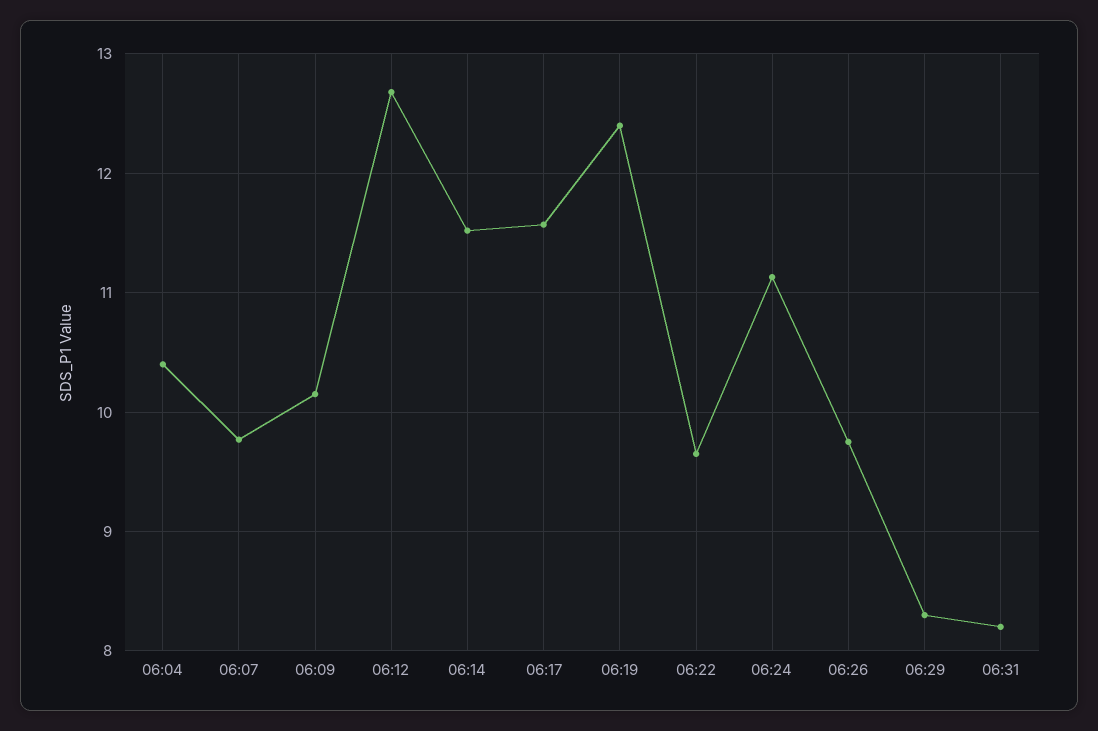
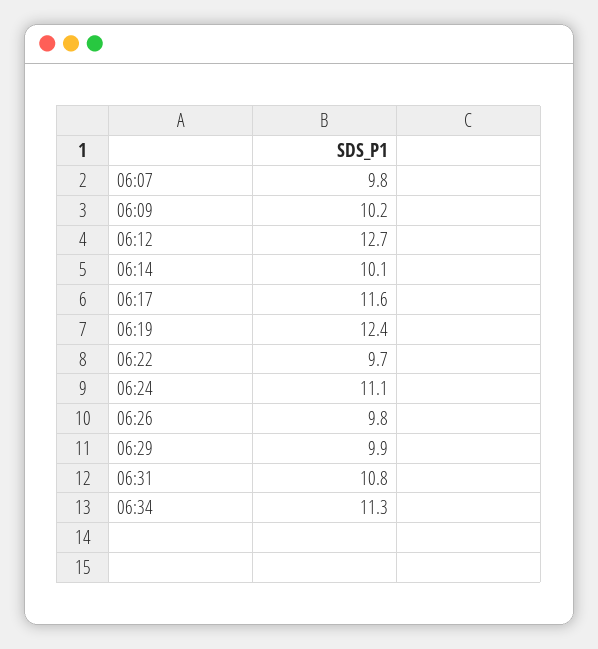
06:04: 10.4 -> none
06:14: 11.5 -> 10.1
06:29: 8.3 -> 9.9
06:31: 8.2 -> 10.8
06:34: none -> 11.3

